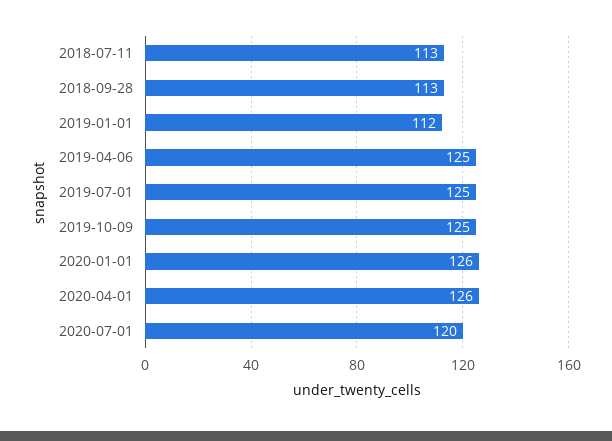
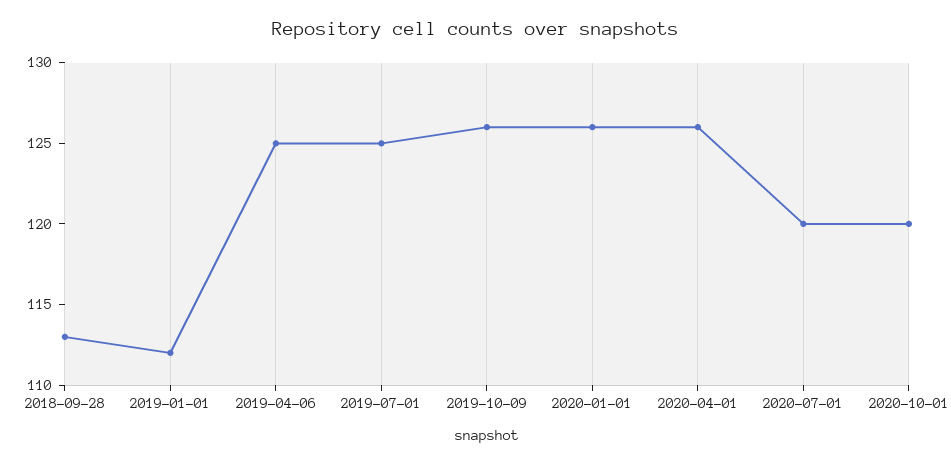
2018-07-11: 113 -> none
2019-10-09: 125 -> 126
2020-10-01: none -> 120

